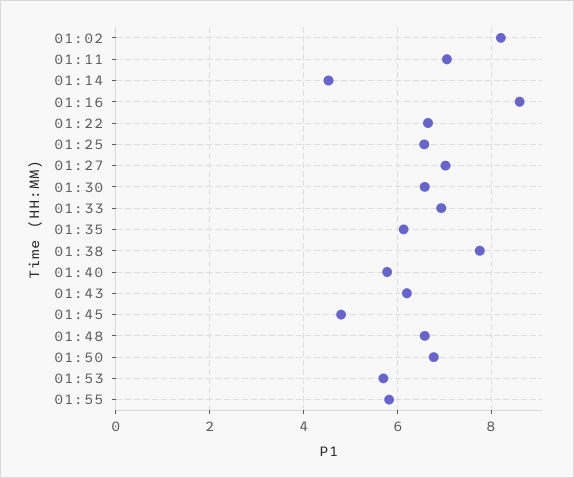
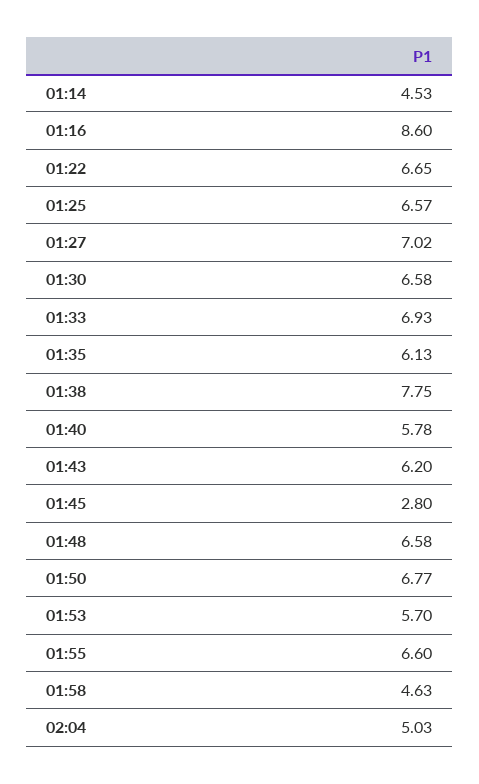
01:02: 8.2 -> none
01:11: 7 -> none
01:45: 4.8 -> 2.8
01:55: 5.8 -> 6.6
01:58: none -> 4.63
02:04: none -> 5.03

